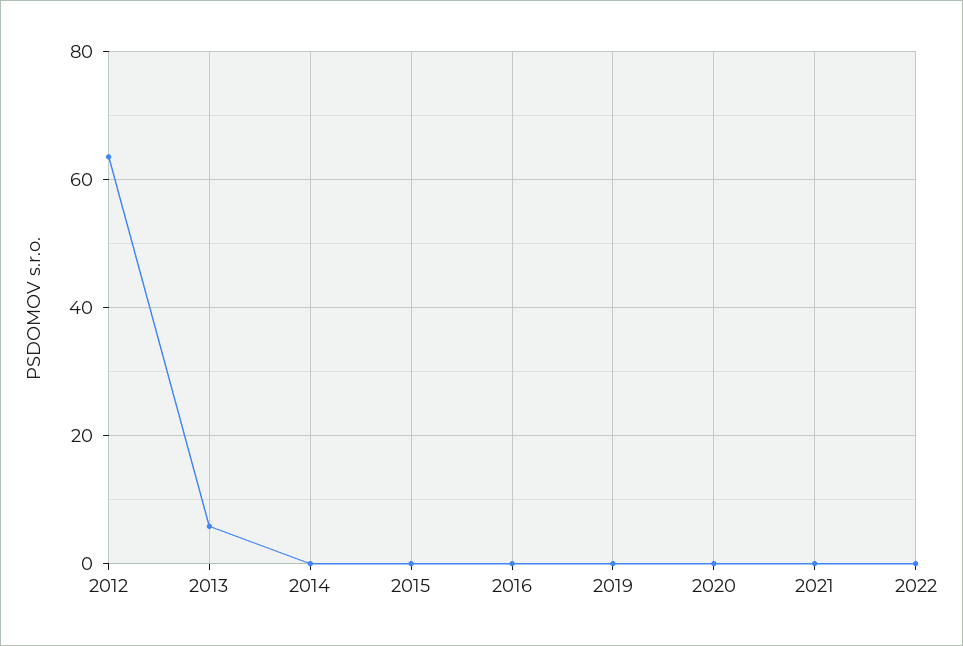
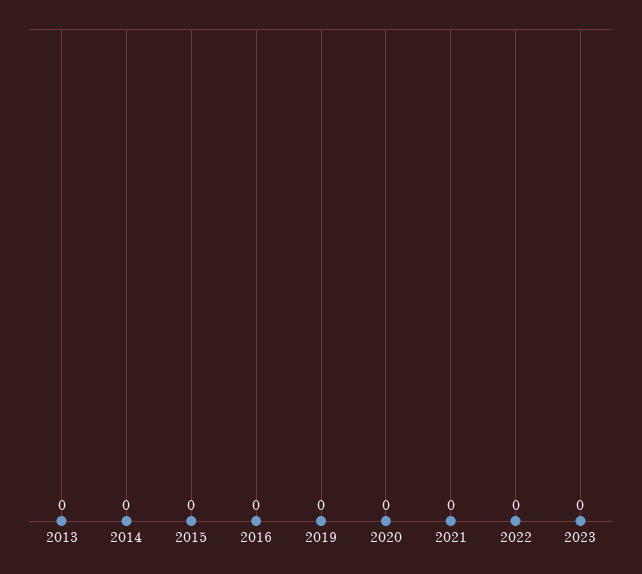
2012: 64 -> none
2013: 6 -> 0
2023: none -> 0

